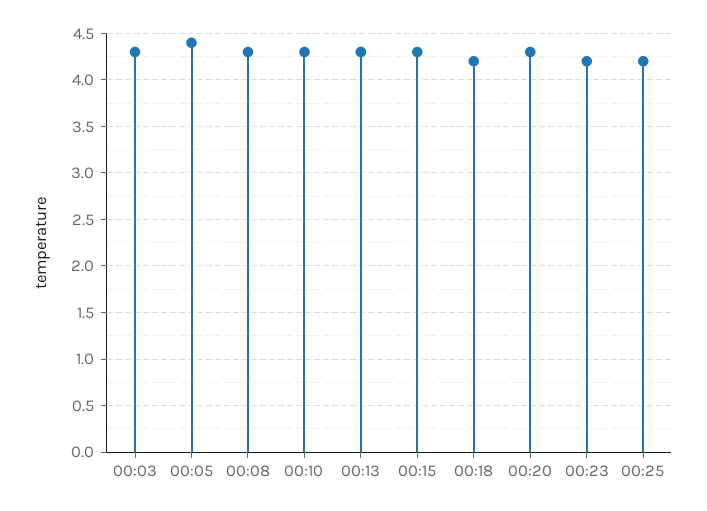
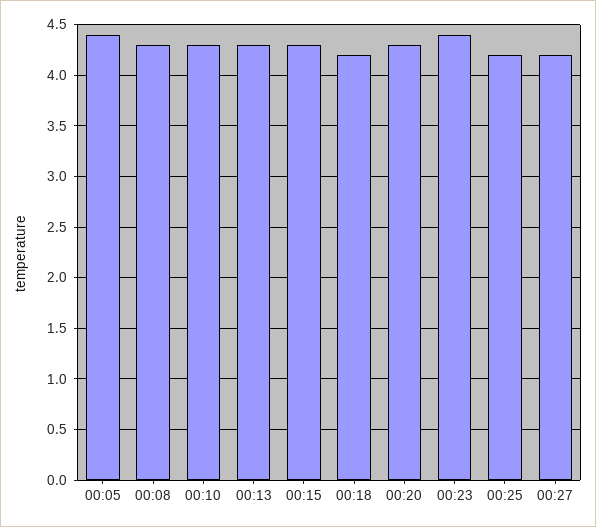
00:03: 4.3 -> none
00:23: 4.2 -> 4.4
00:27: none -> 4.2

